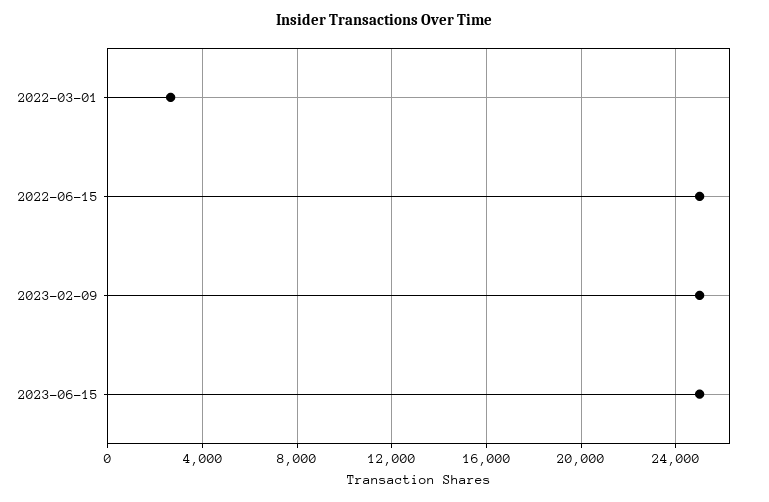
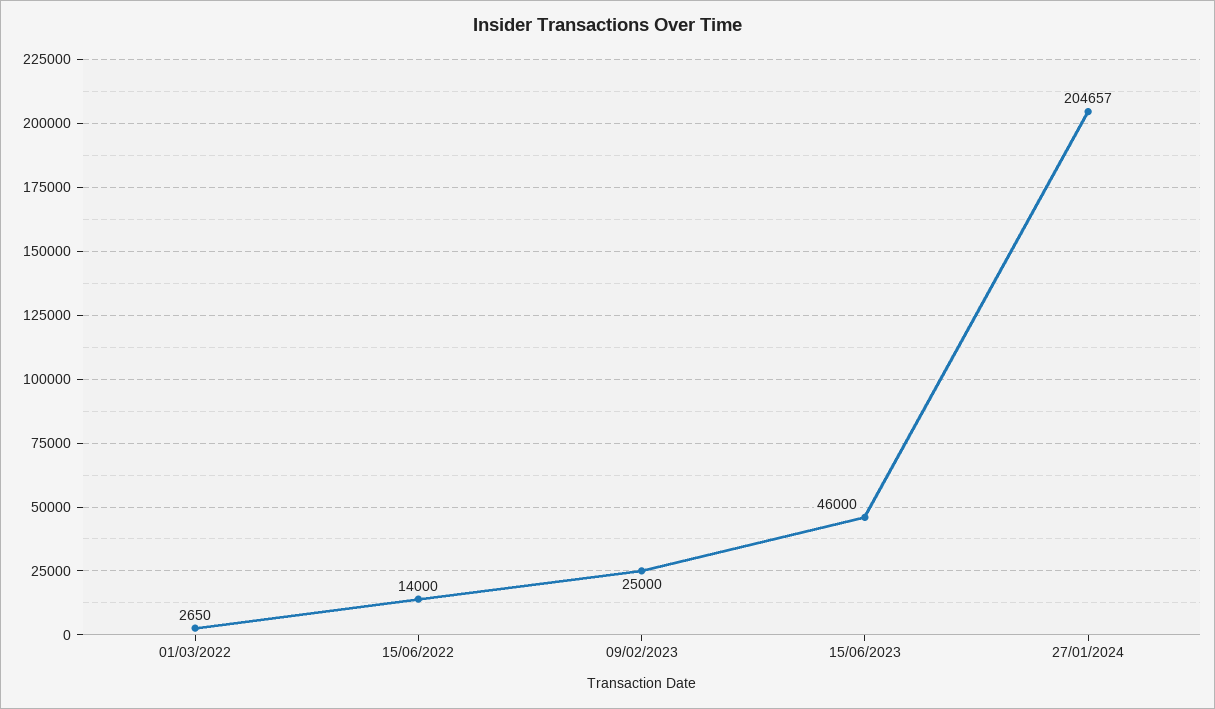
2022-06-15: 25000 -> 14000
2023-06-15: 25000 -> 46000
27/01/2024: none -> 204657

